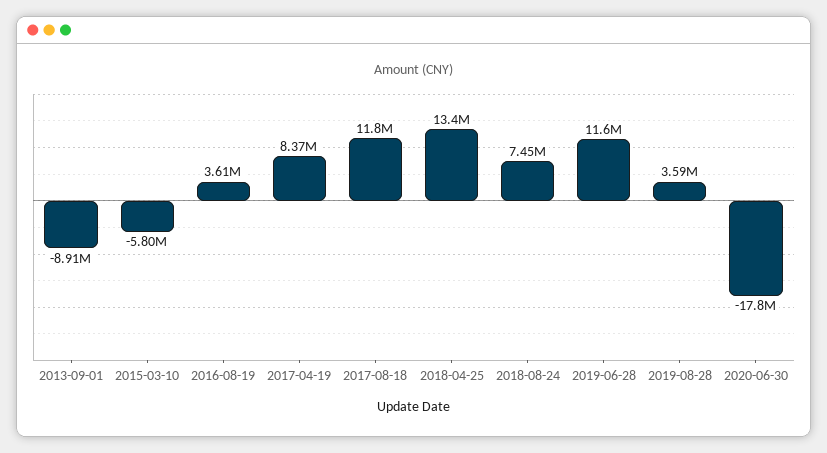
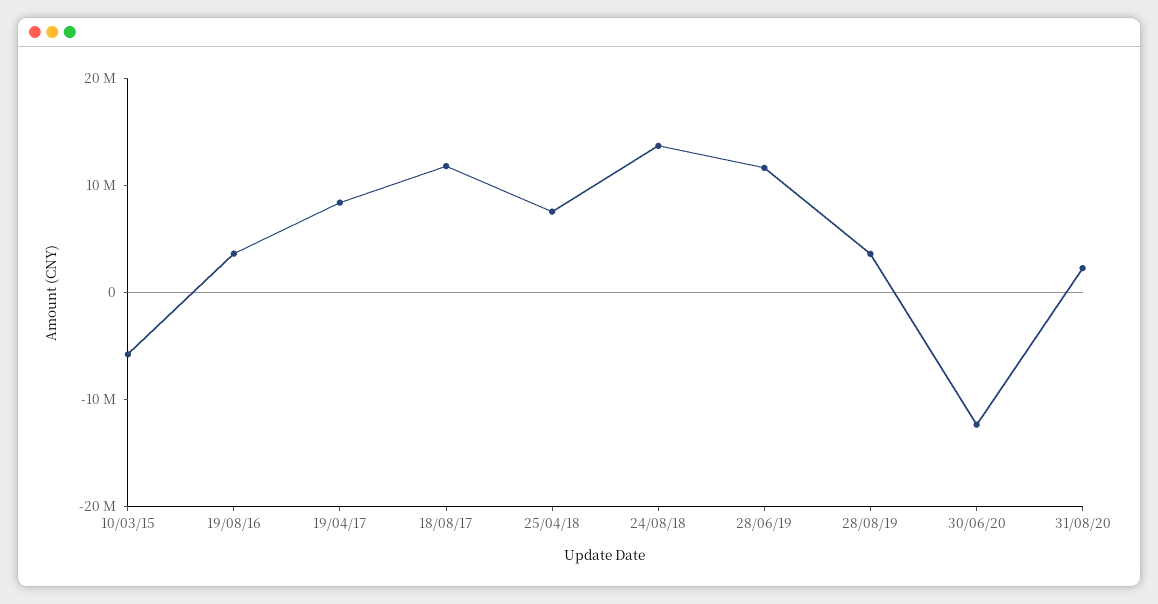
2013-09-01: -8910000 -> none
2018-04-25: 13400000 -> 8000000
2018-08-24: 7450000 -> 14000000
2020-06-30: -17800000 -> -12000000
31/08/20: none -> 2000000

